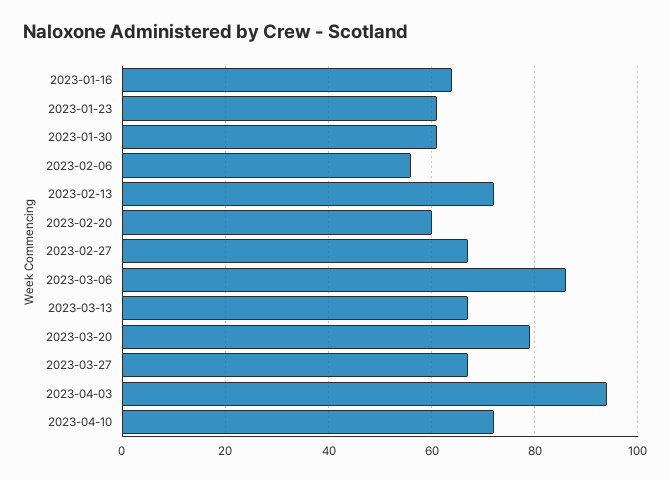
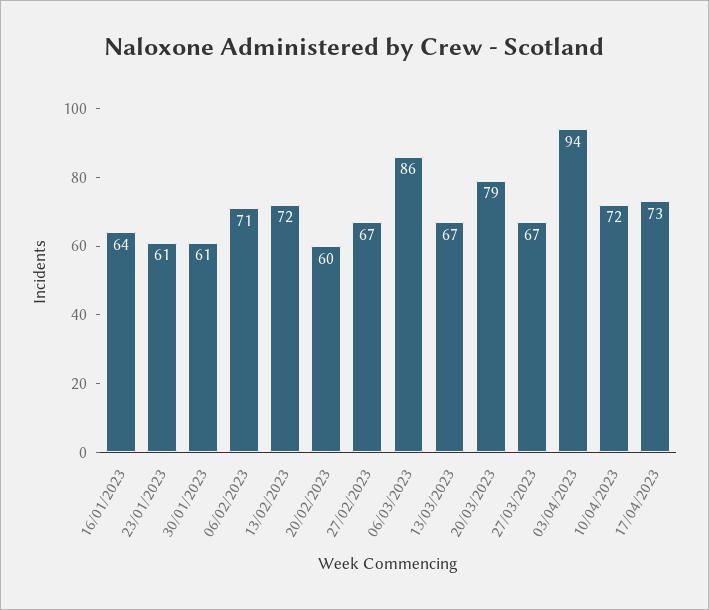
2023-02-06: 55 -> 71
17/04/2023: none -> 73

